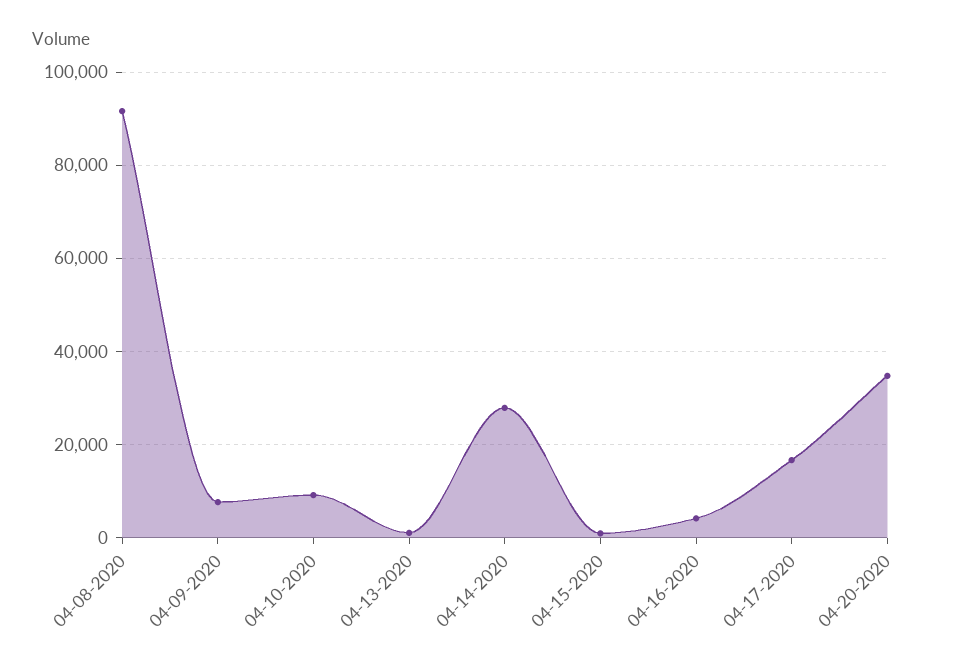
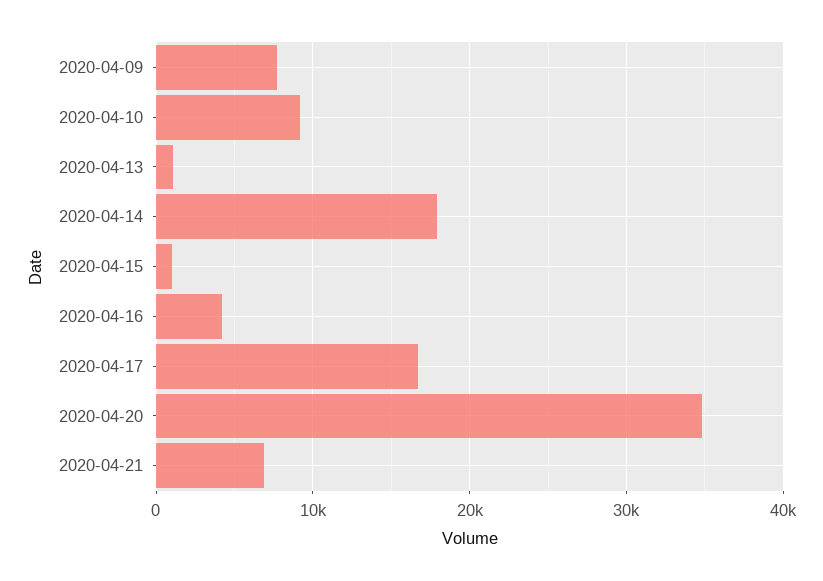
04-08-2020: 92000 -> none
04-14-2020: 28000 -> 18000
2020-04-21: none -> 7000

